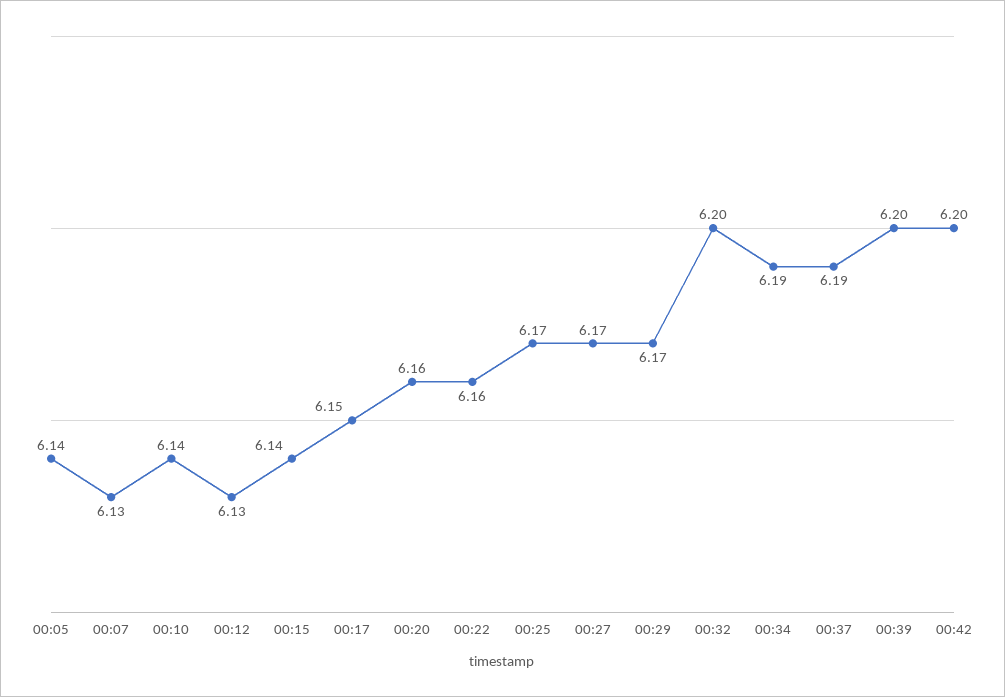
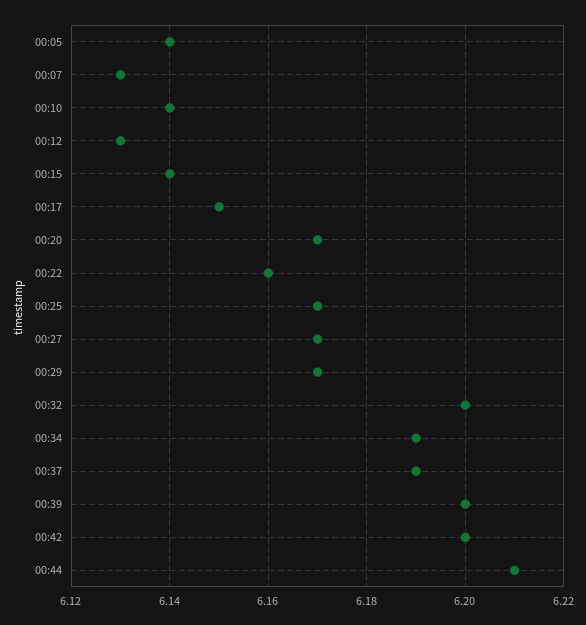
00:20: 6.16 -> 6.17
00:44: none -> 6.21

